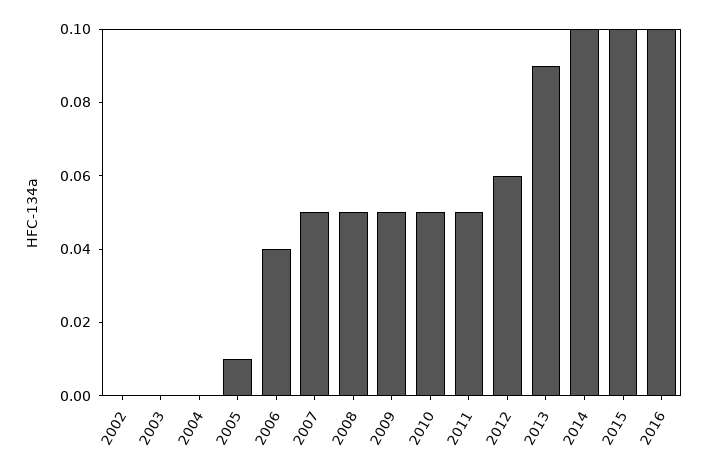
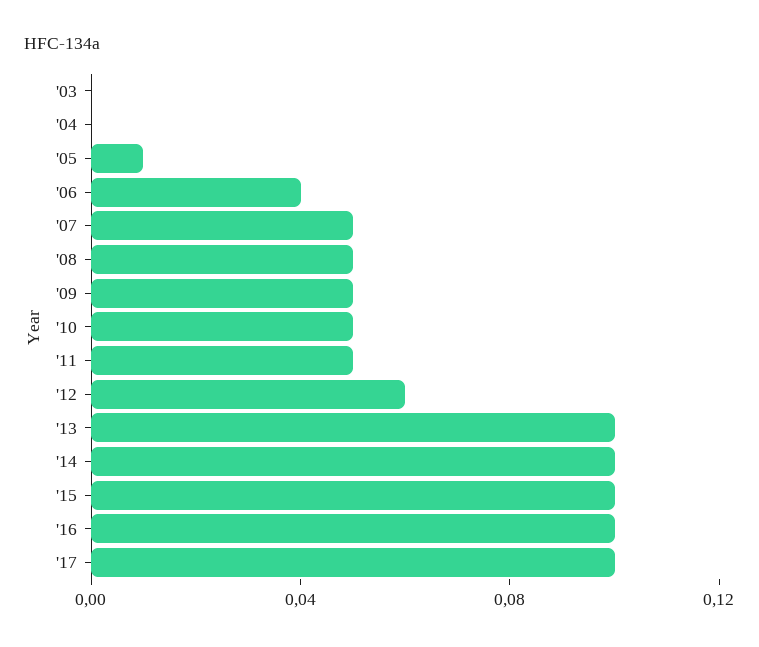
2002: 0 -> none
2013: 0.09 -> 0.1
'17: none -> 0.1

